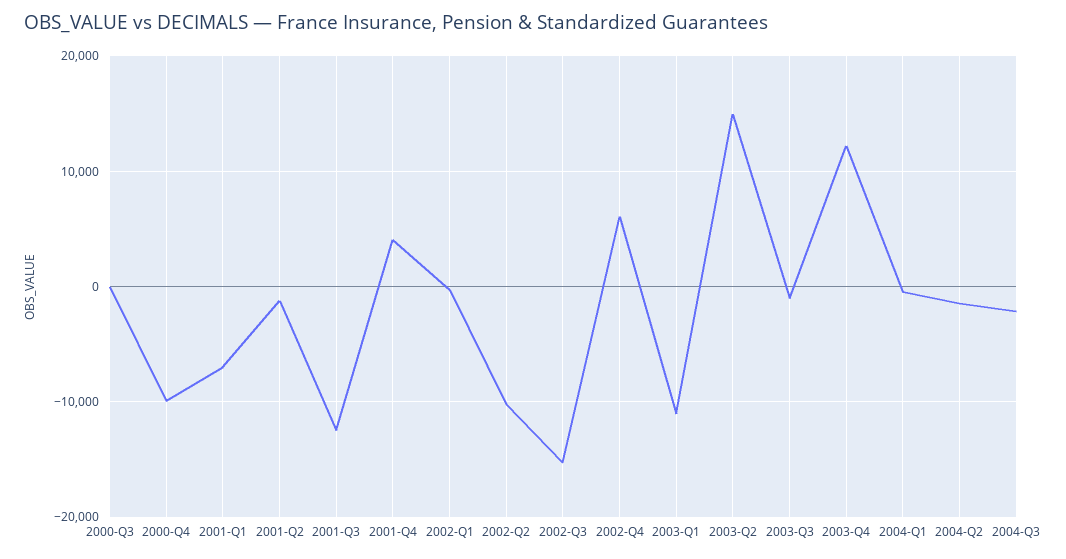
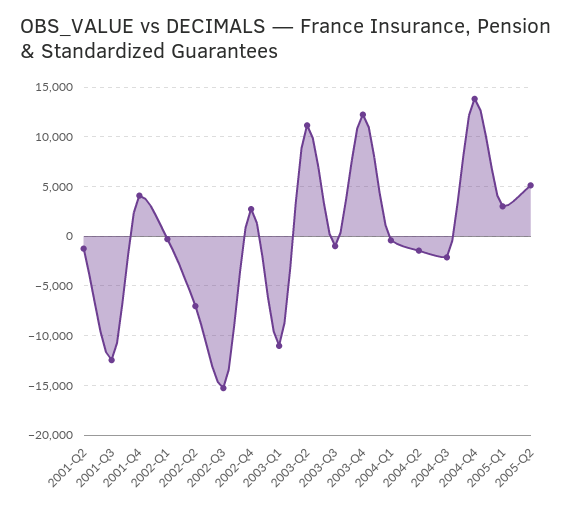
2000-Q3: 0 -> none
2000-Q4: -10000 -> none
2001-Q1: -7000 -> none
2002-Q2: -10000 -> -7000
2002-Q4: 6000 -> 3000
2003-Q2: 15000 -> 11000
2004-Q4: none -> 14000
2005-Q1: none -> 3000
2005-Q2: none -> 5000

